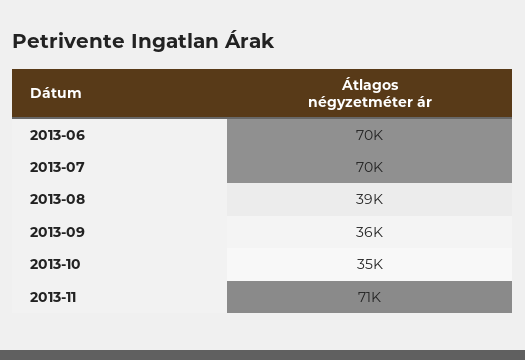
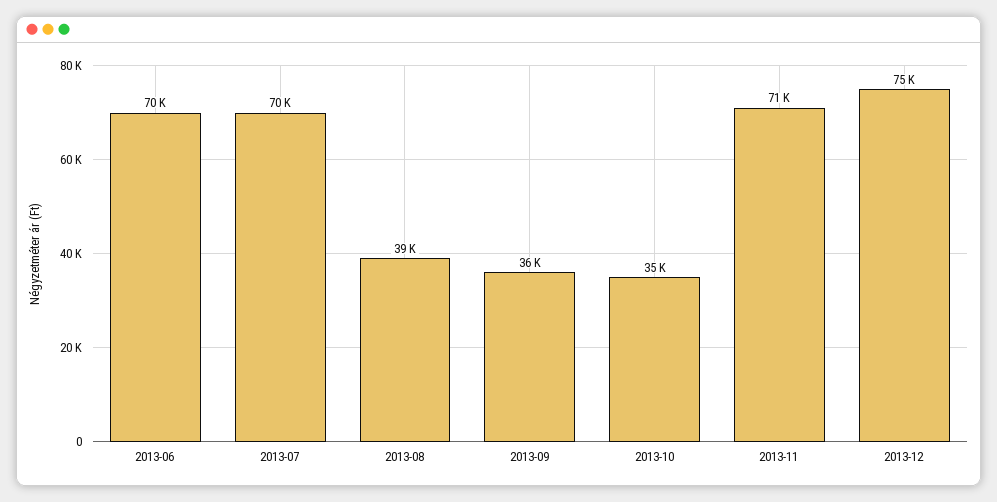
2013-12: none -> 75000

